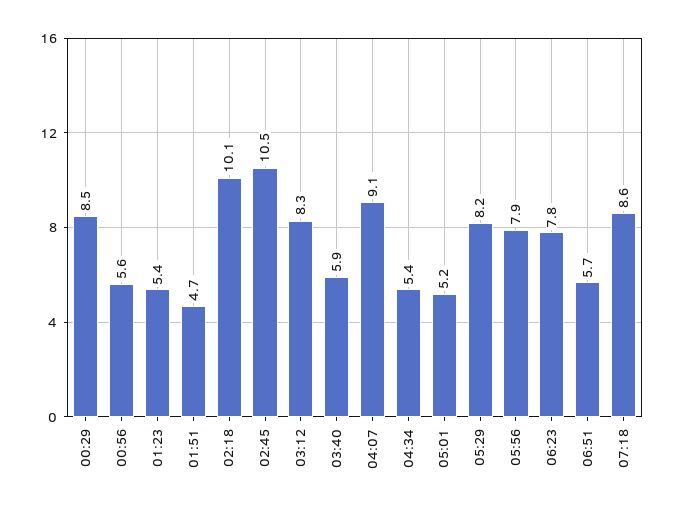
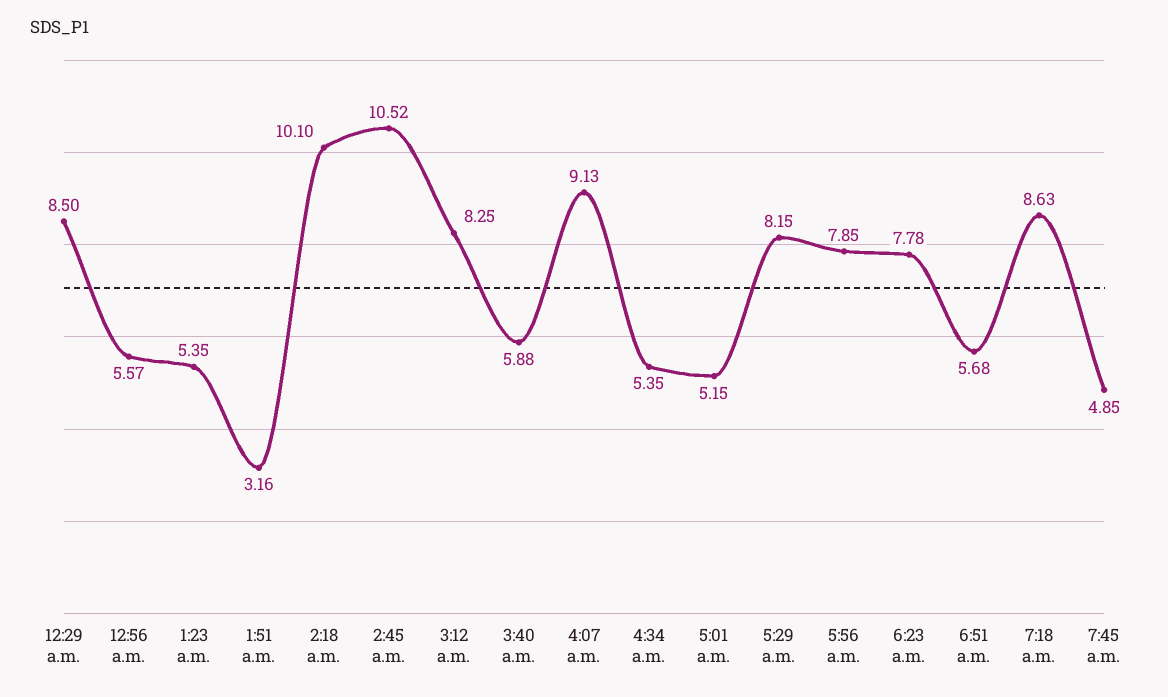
01:51: 4.7 -> 3.16
7:45 a.m.: none -> 4.85

